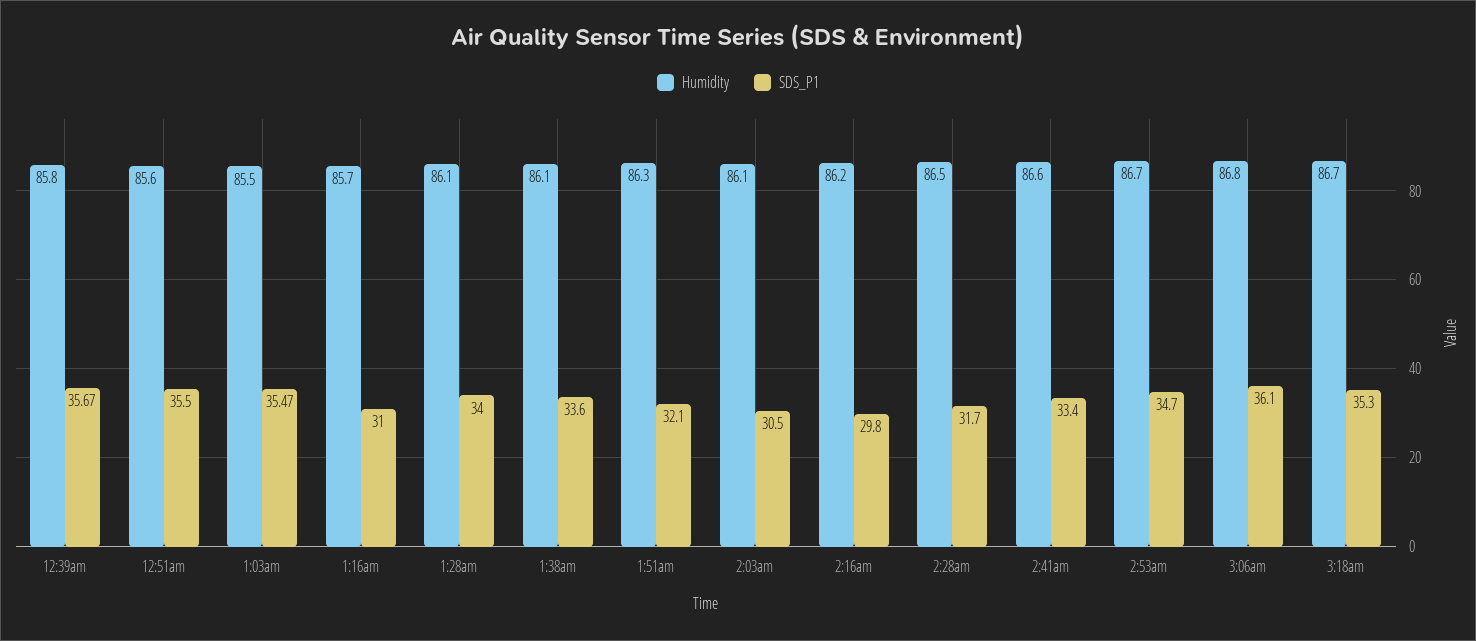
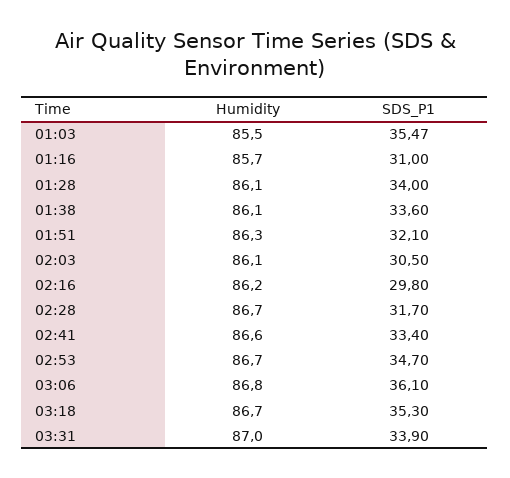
Humidity, 12:39am: 85.8 -> none
SDS_P1, 12:39am: 35.67 -> none
Humidity, 12:51am: 85.6 -> none
SDS_P1, 12:51am: 35.5 -> none
Humidity, 2:28am: 86.5 -> 86.7
Humidity, 03:31: none -> 87
SDS_P1, 03:31: none -> 33.9

